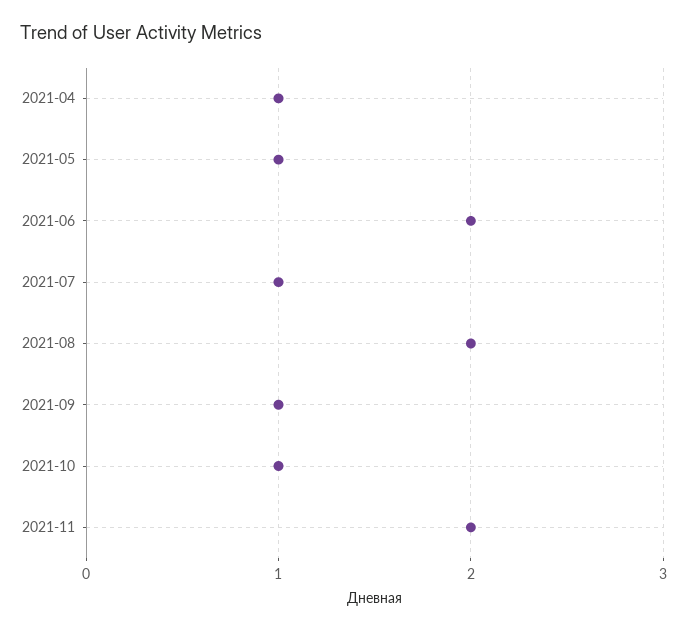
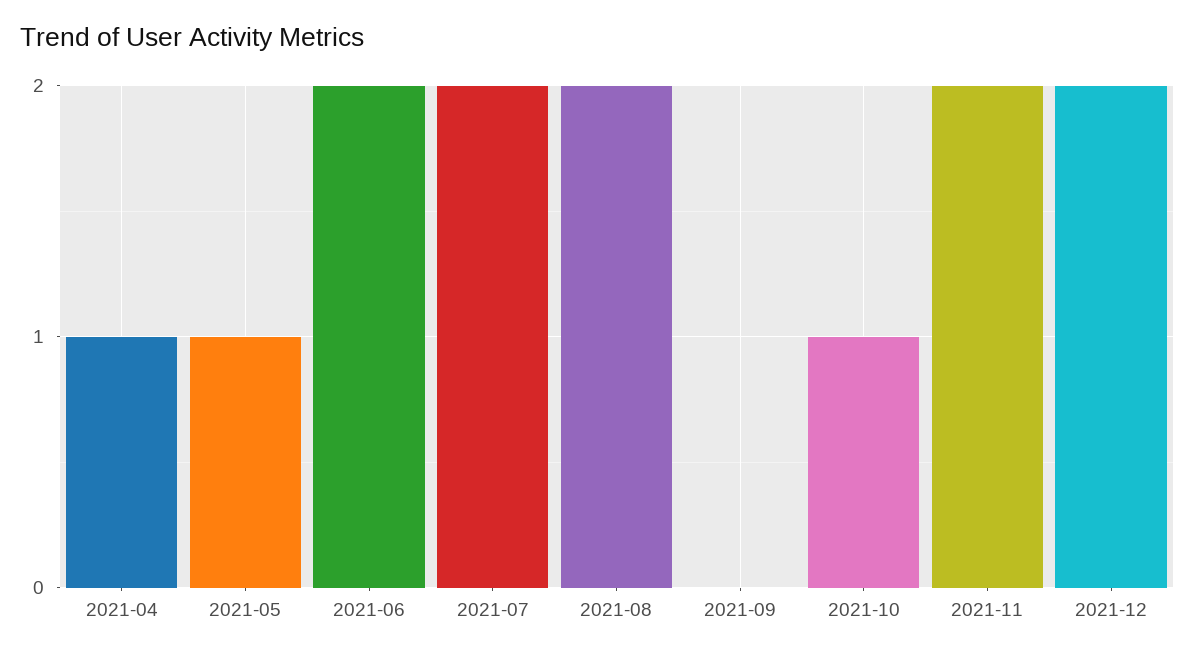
2021-07: 1 -> 2
2021-09: 1 -> 0
2021-12: none -> 2

